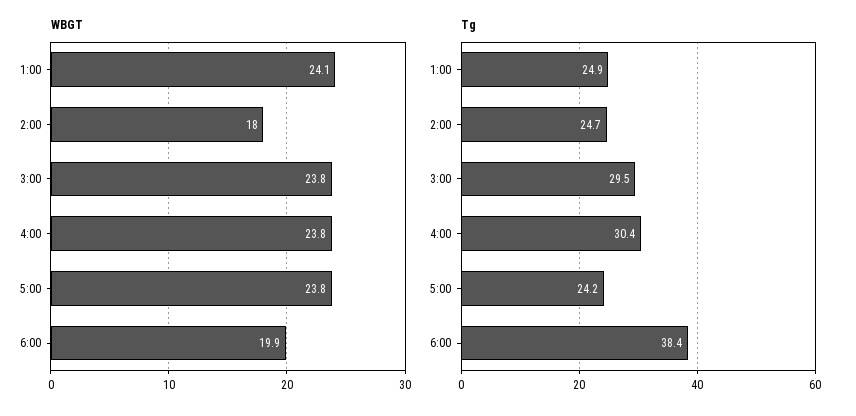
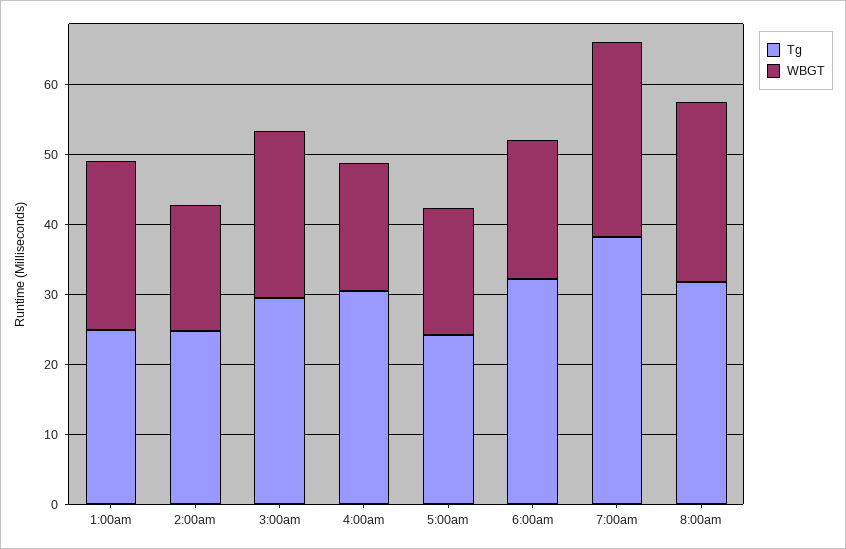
WBGT, 4:00: 23.8 -> 18
WBGT, 5:00: 23.8 -> 18
Tg, 6:00: 38.4 -> 32
Tg, 7:00am: none -> 38
WBGT, 7:00am: none -> 28
Tg, 8:00am: none -> 32
WBGT, 8:00am: none -> 26

